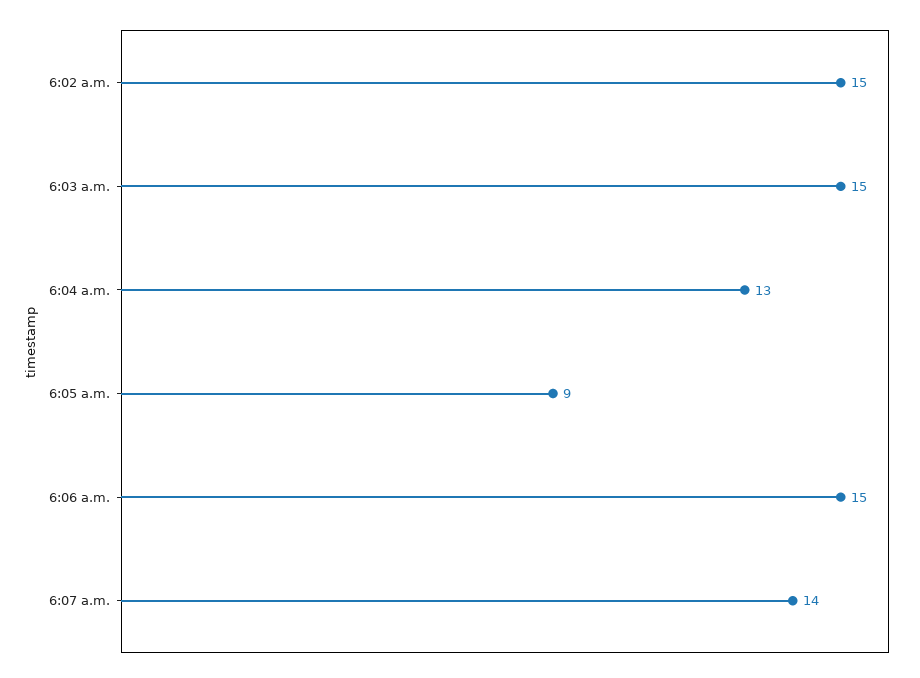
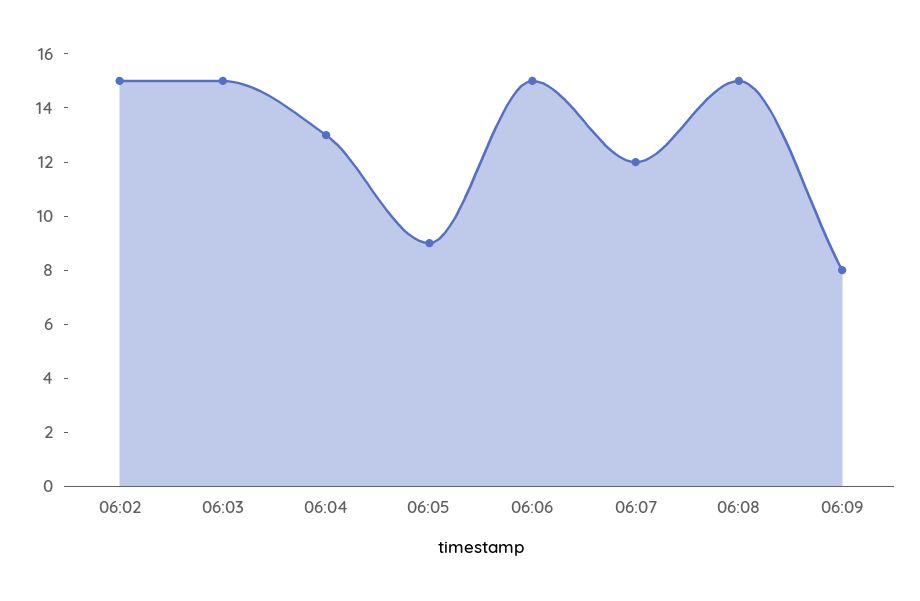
6:07 a.m.: 14 -> 12
06:08: none -> 15
06:09: none -> 8

